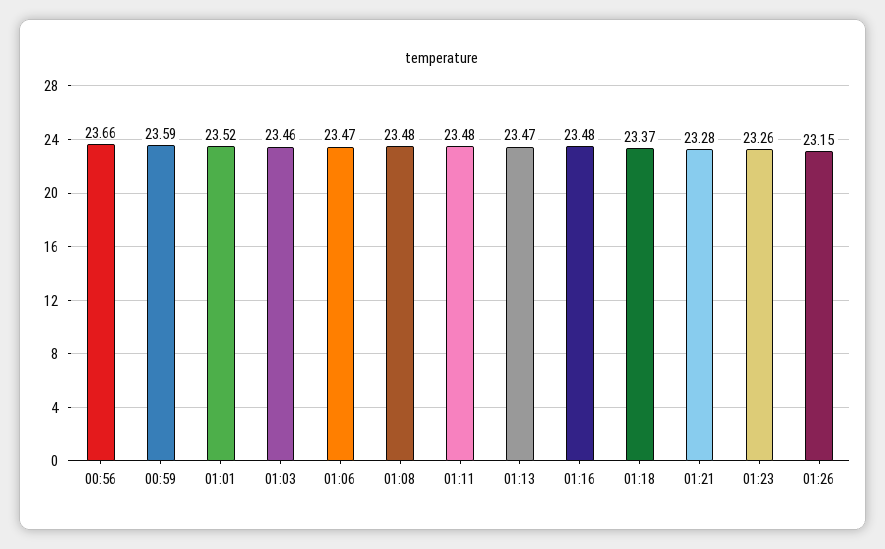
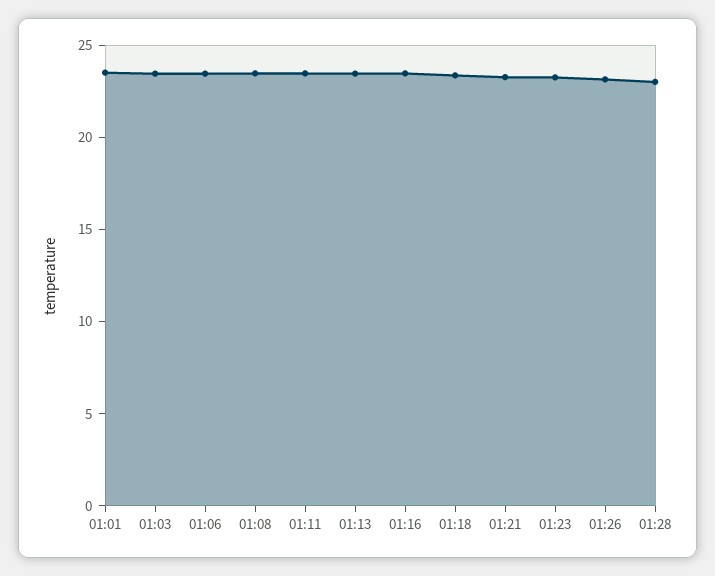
00:56: 23.66 -> none
00:59: 23.59 -> none
01:28: none -> 23

